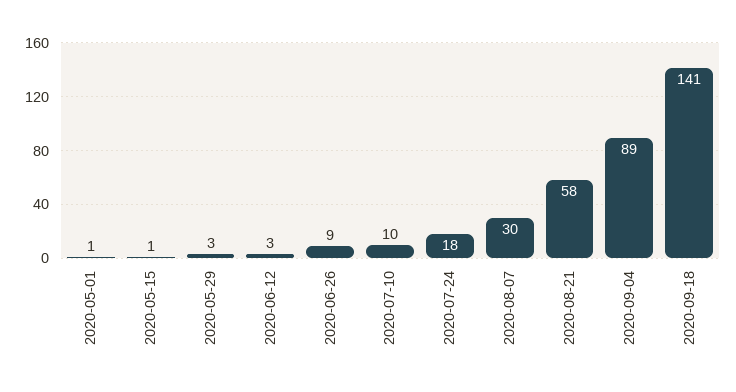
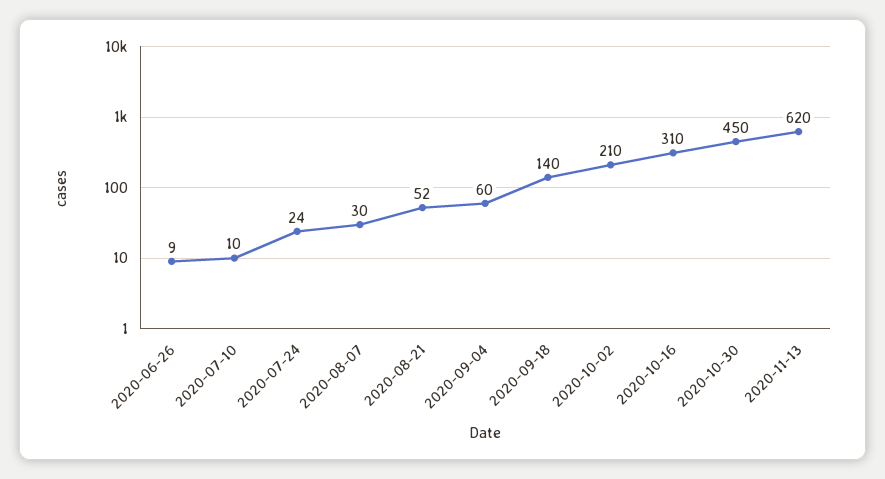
2020-05-01: 1 -> none
2020-05-15: 1 -> none
2020-05-29: 3 -> none
2020-06-12: 3 -> none
2020-07-24: 18 -> 24
2020-08-21: 58 -> 52
2020-09-04: 89 -> 60
2020-09-18: 141 -> 140
2020-10-02: none -> 210
2020-10-16: none -> 310
2020-10-30: none -> 450
2020-11-13: none -> 620

